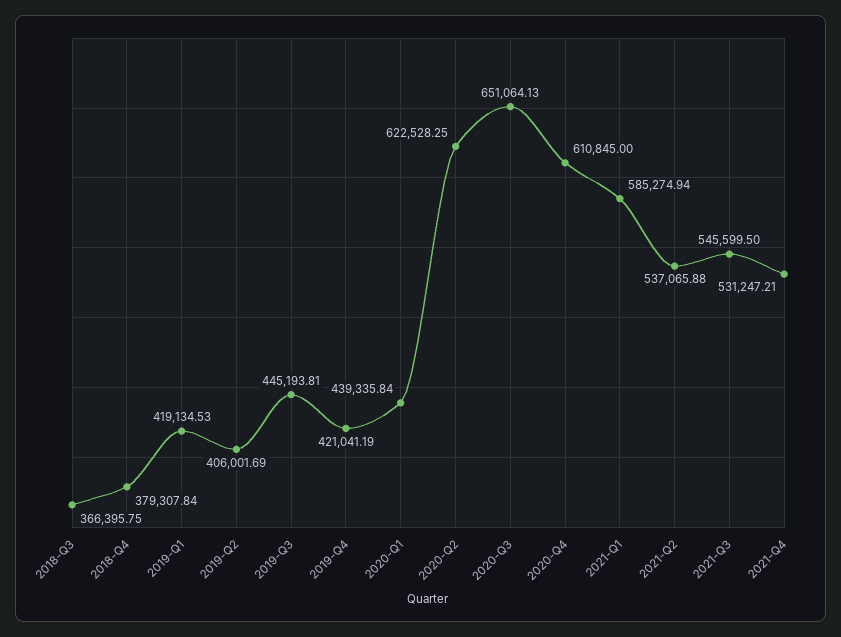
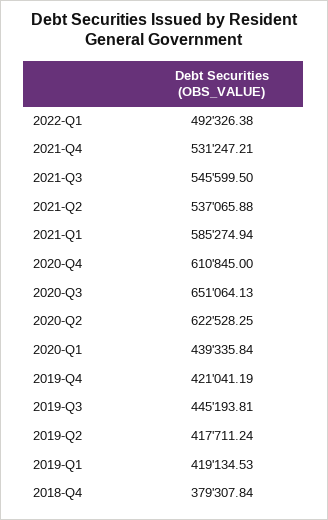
2018-Q3: 366395.75 -> none
2019-Q2: 406001.69 -> 417711.24
2022-Q1: none -> 492326.38

